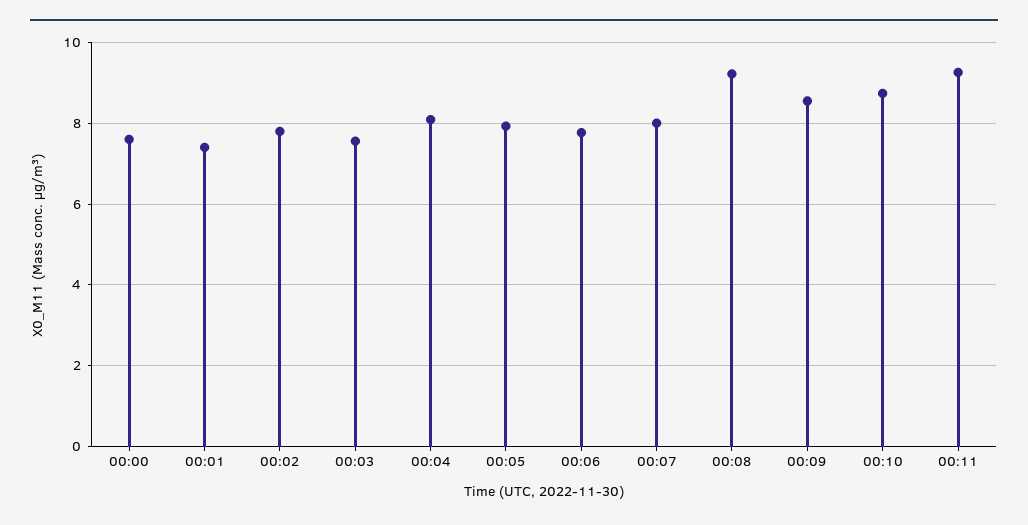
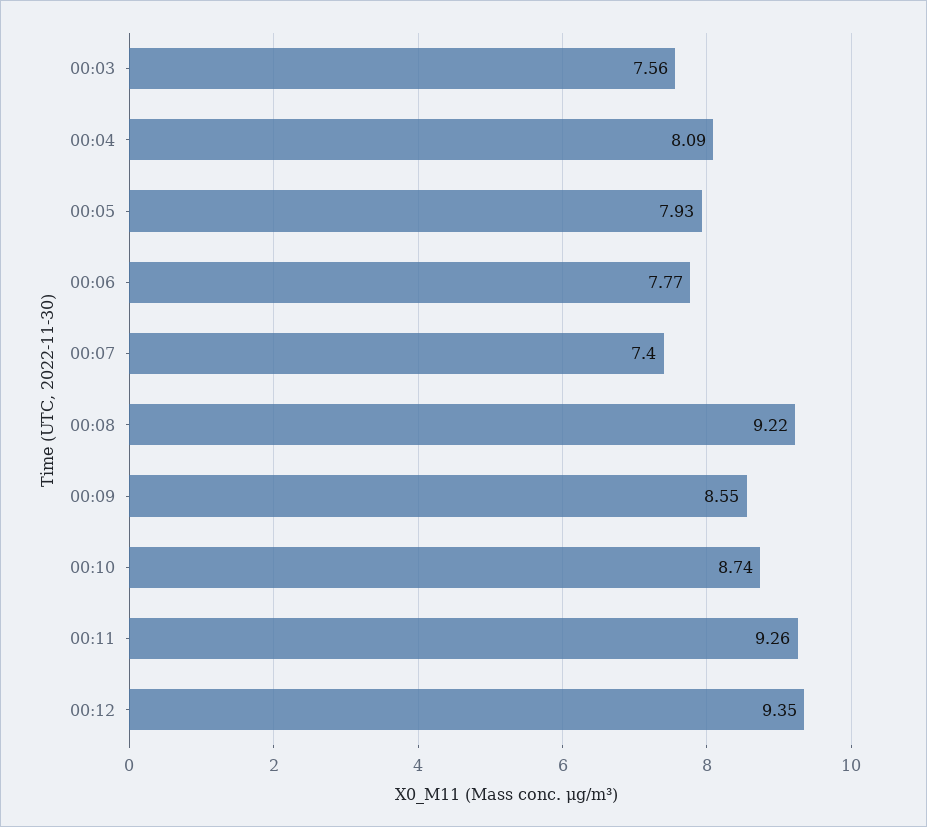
00:00: 7.6 -> none
00:01: 7.4 -> none
00:02: 7.8 -> none
00:07: 8 -> 7.4
00:12: none -> 9.35

